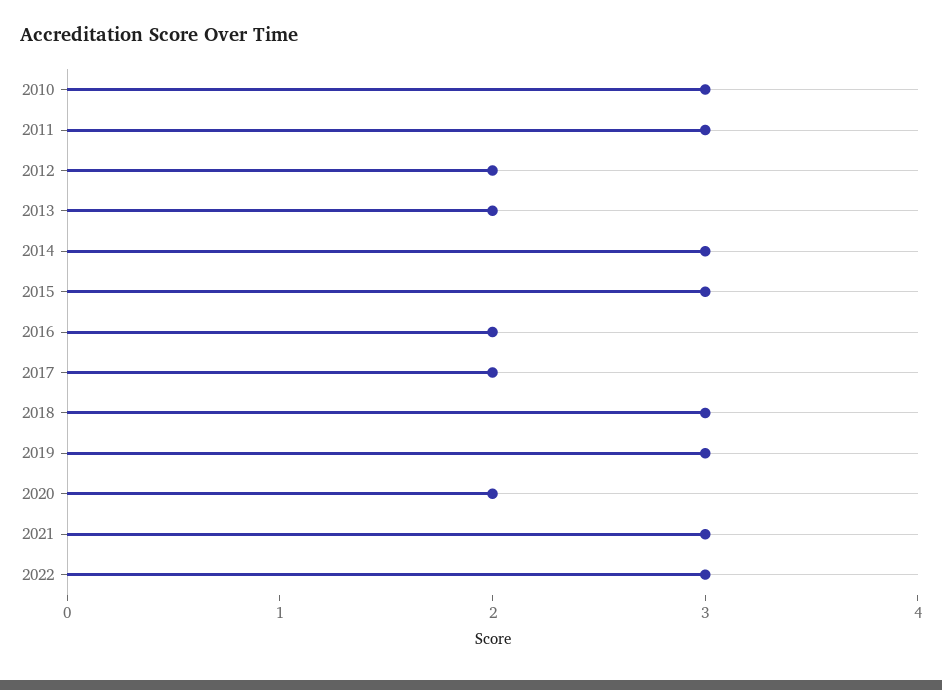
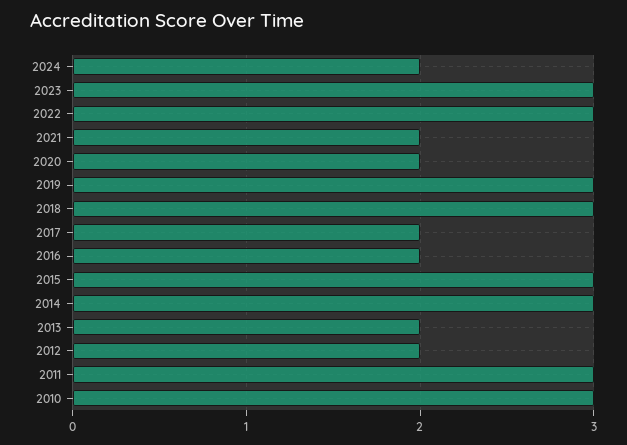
2021: 3 -> 2
2024: none -> 2
2023: none -> 3

